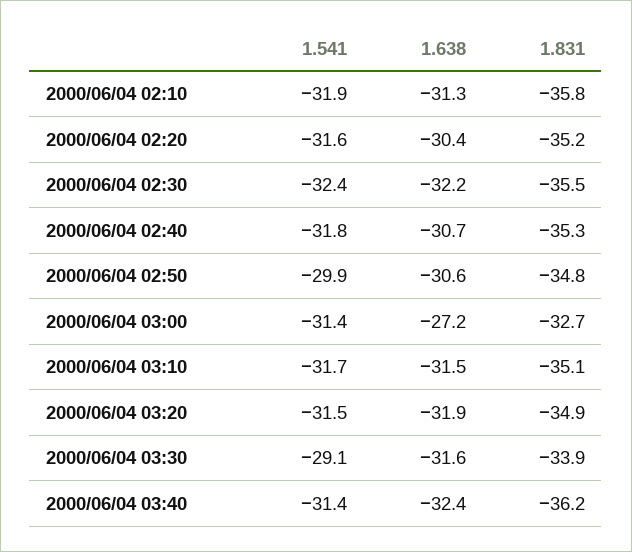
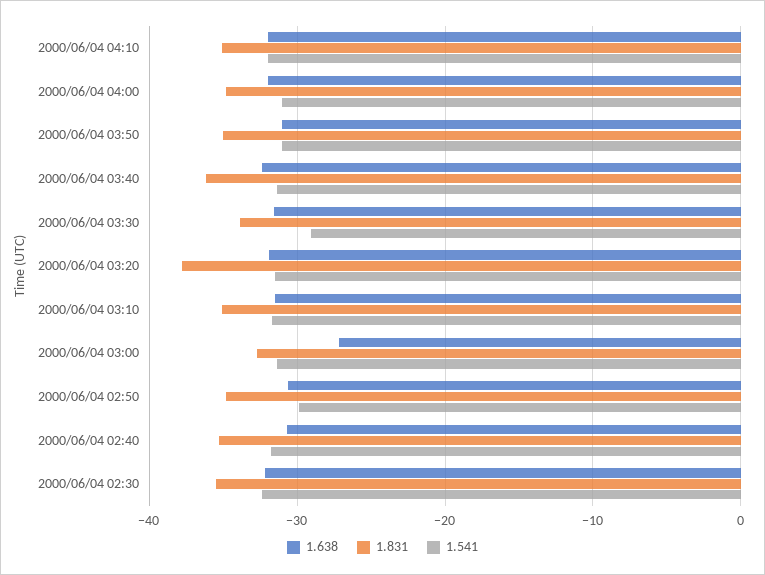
1.541, 2000/06/04 02:10: -31.9 -> none
1.638, 2000/06/04 02:10: -31.3 -> none
1.831, 2000/06/04 02:10: -35.8 -> none
1.541, 2000/06/04 02:20: -31.6 -> none
1.638, 2000/06/04 02:20: -30.4 -> none
1.831, 2000/06/04 02:20: -35.2 -> none
1.831, 2000/06/04 03:20: -34.9 -> -38
1.638, 2000/06/04 04:10: none -> -32
1.831, 2000/06/04 04:10: none -> -35
1.541, 2000/06/04 04:10: none -> -32
1.638, 2000/06/04 04:00: none -> -32
1.831, 2000/06/04 04:00: none -> -35
1.541, 2000/06/04 04:00: none -> -31
1.638, 2000/06/04 03:50: none -> -31
1.831, 2000/06/04 03:50: none -> -35
1.541, 2000/06/04 03:50: none -> -31

